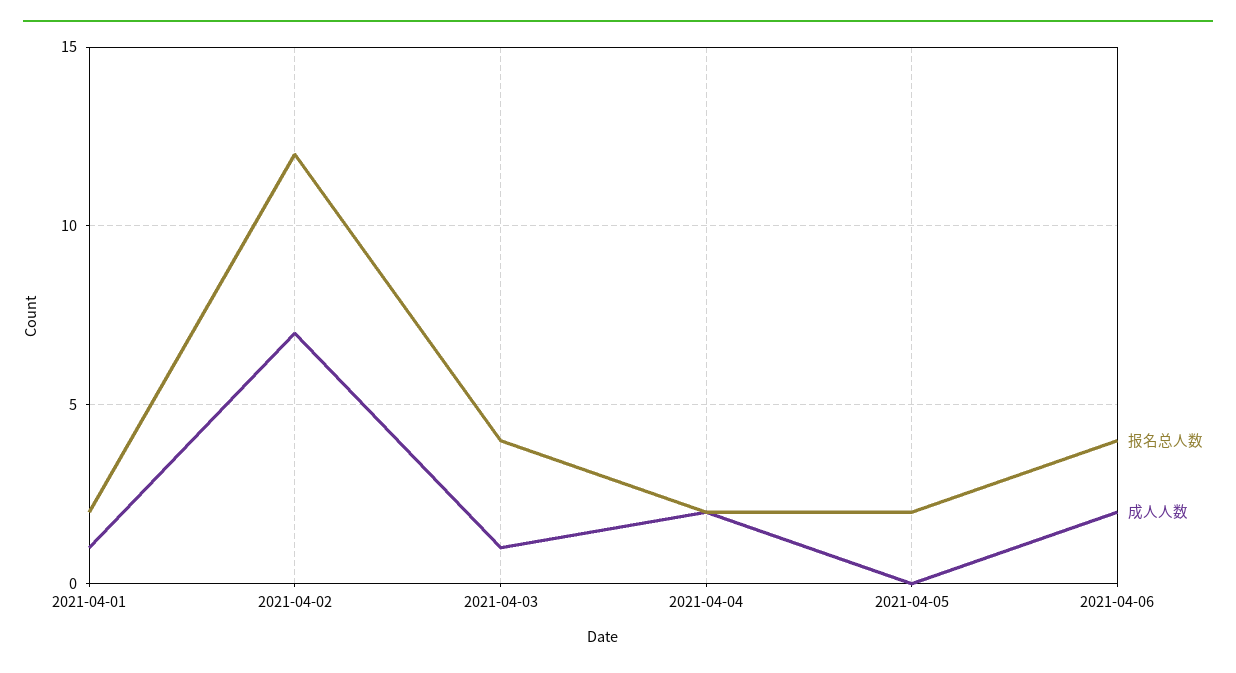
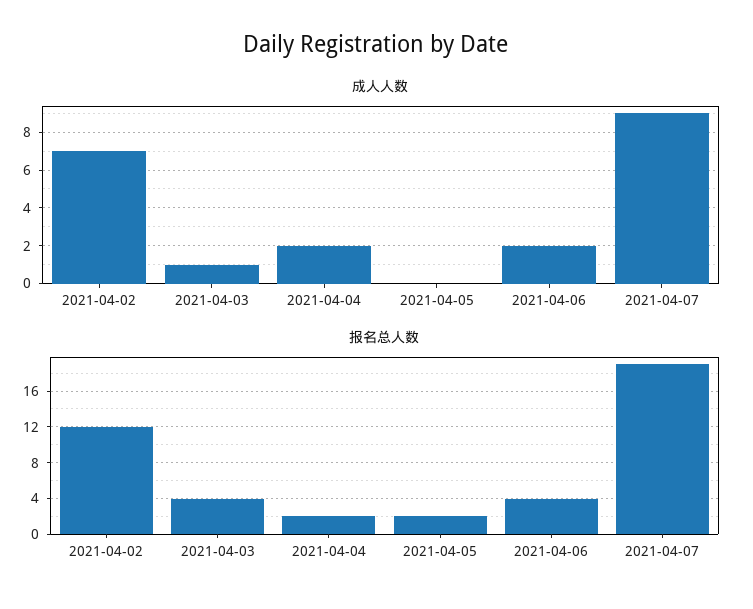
报名总人数, 2021-04-01: 2 -> none
成人人数, 2021-04-01: 1 -> none
成人人数, 2021-04-07: none -> 9
报名总人数, 2021-04-07: none -> 19

